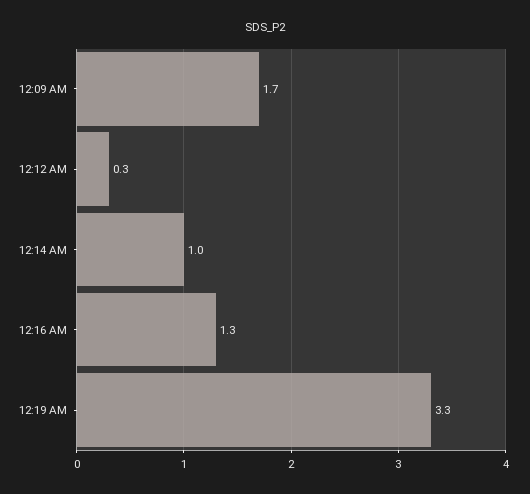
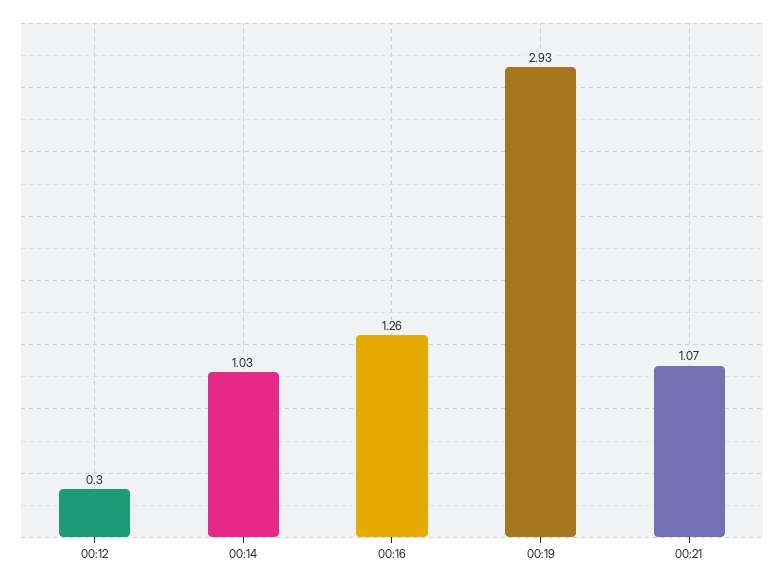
12:09 AM: 1.7 -> none
12:19 AM: 3.3 -> 2.93
00:21: none -> 1.07

